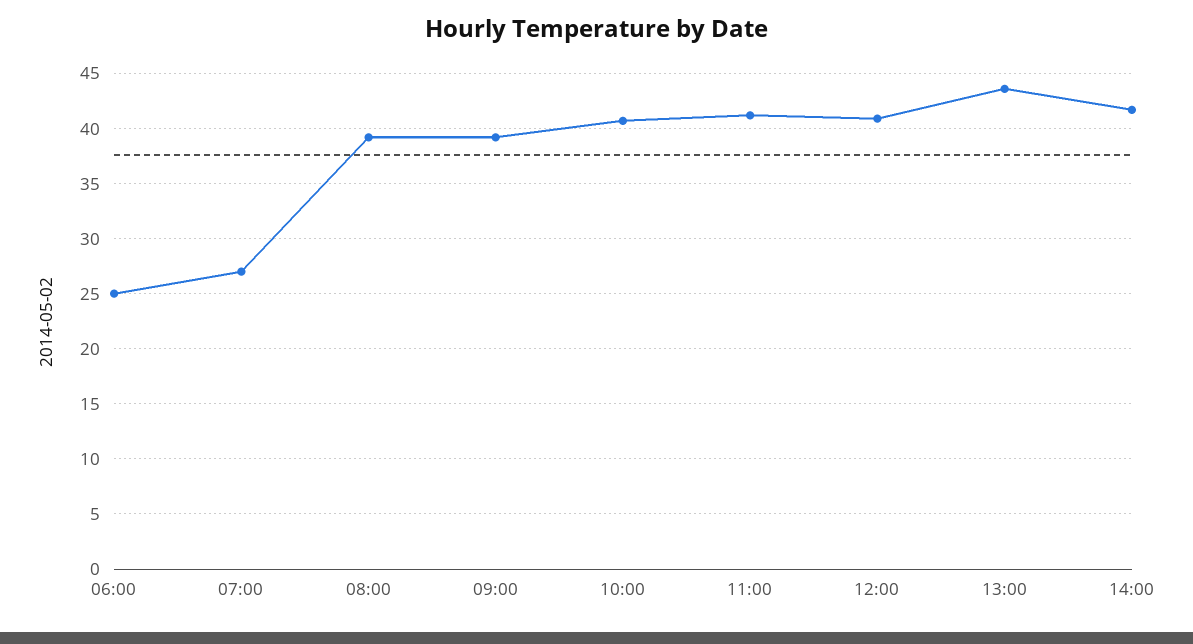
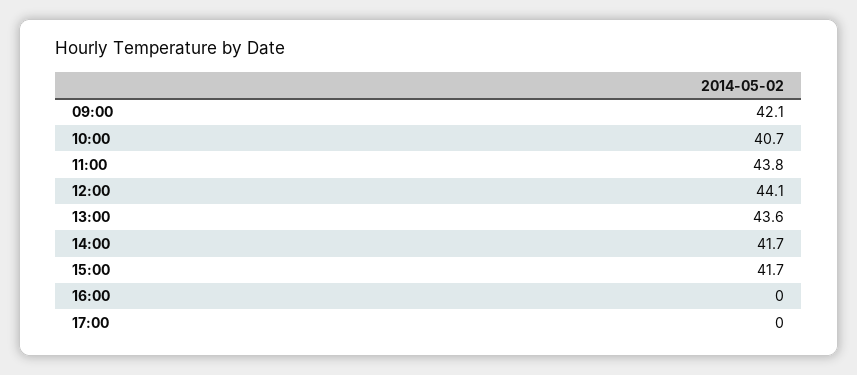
06:00: 25 -> none
07:00: 27 -> none
08:00: 39 -> none
09:00: 39 -> 42.1
11:00: 41 -> 43.8
12:00: 41 -> 44.1
15:00: none -> 41.7
16:00: none -> 0
17:00: none -> 0

